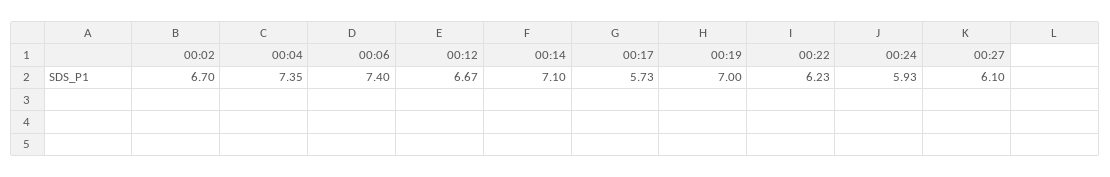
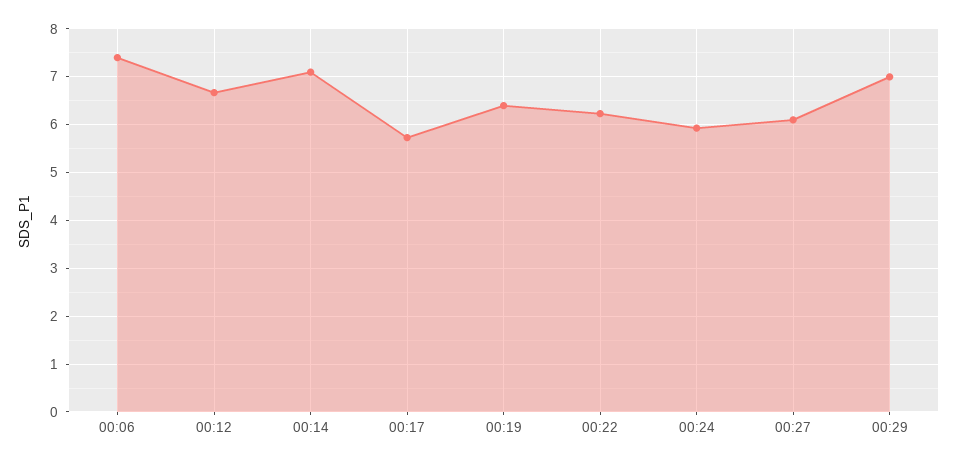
00:02: 6.7 -> none
00:04: 7.35 -> none
00:19: 7 -> 6.4
00:29: none -> 7

